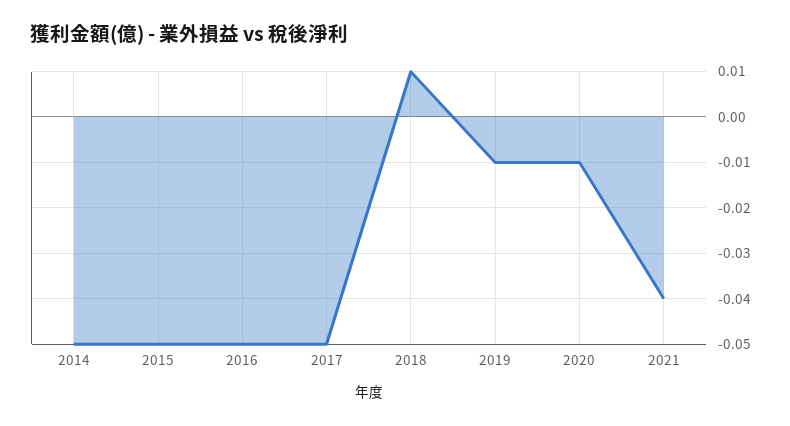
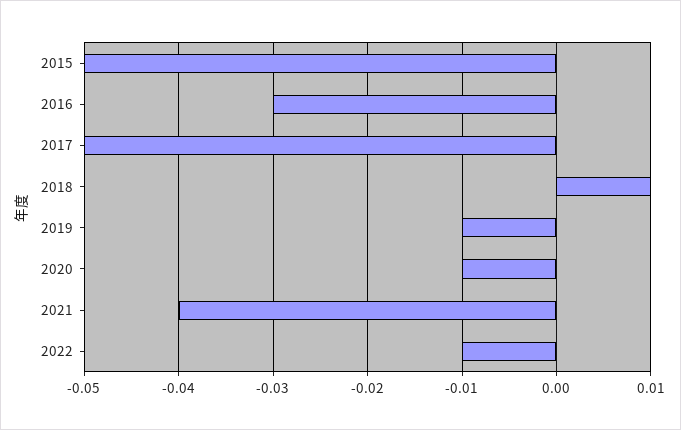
2014: -0.05 -> none
2016: -0.05 -> -0.03
2022: none -> -0.01

